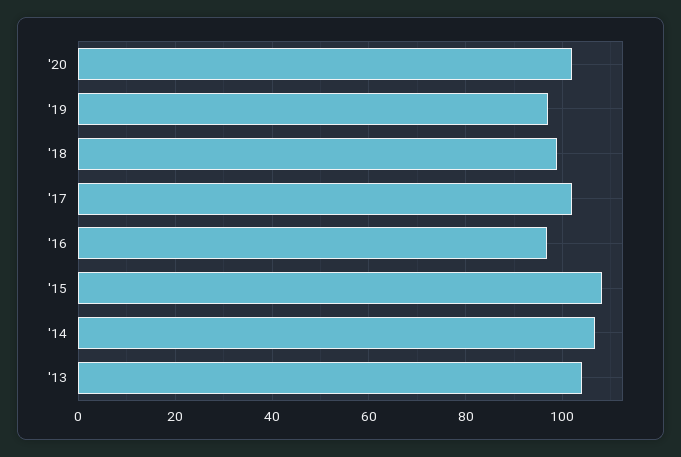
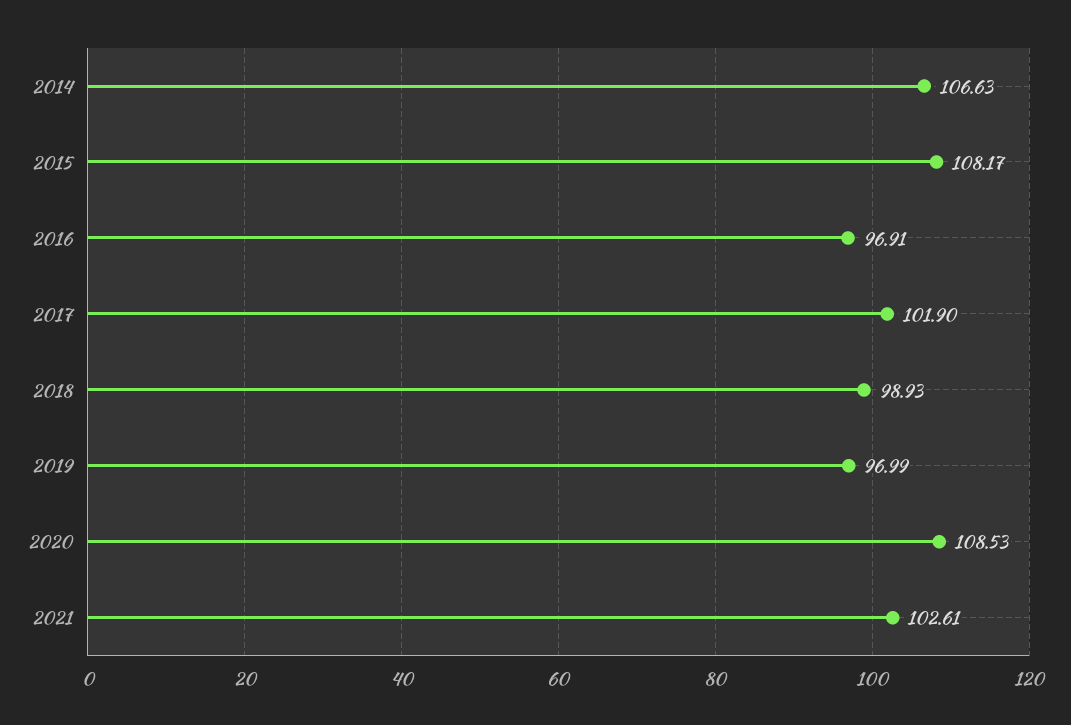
'20: 102 -> 108.53
'13: 104 -> none
2021: none -> 102.61

